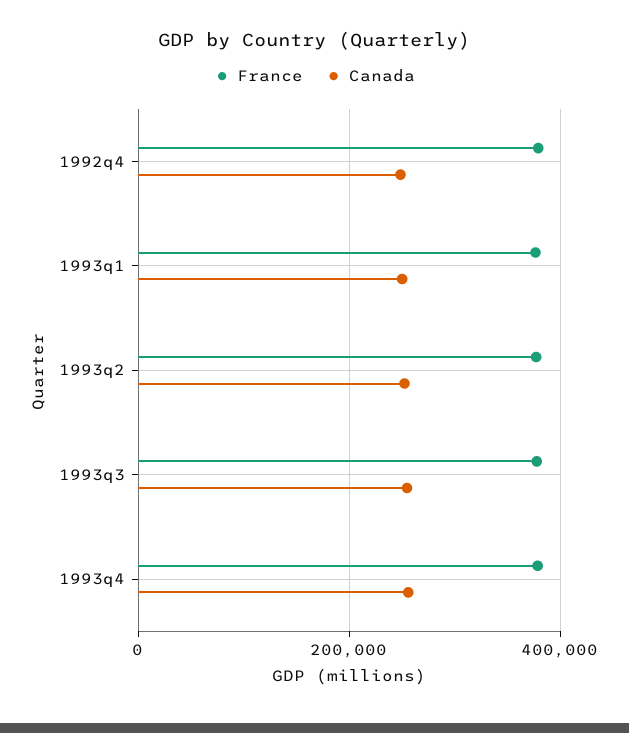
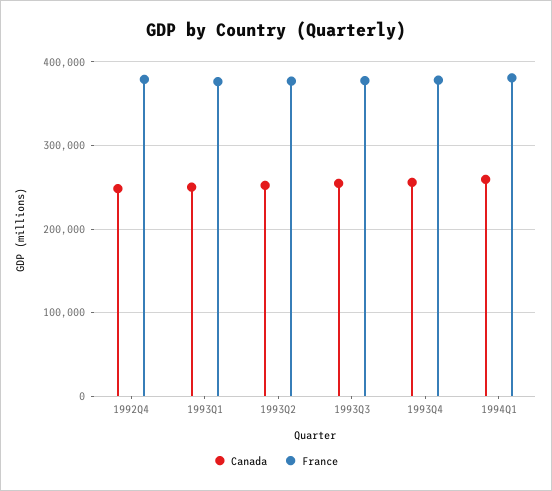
Canada, 1994Q1: none -> 260000
France, 1994Q1: none -> 380000

